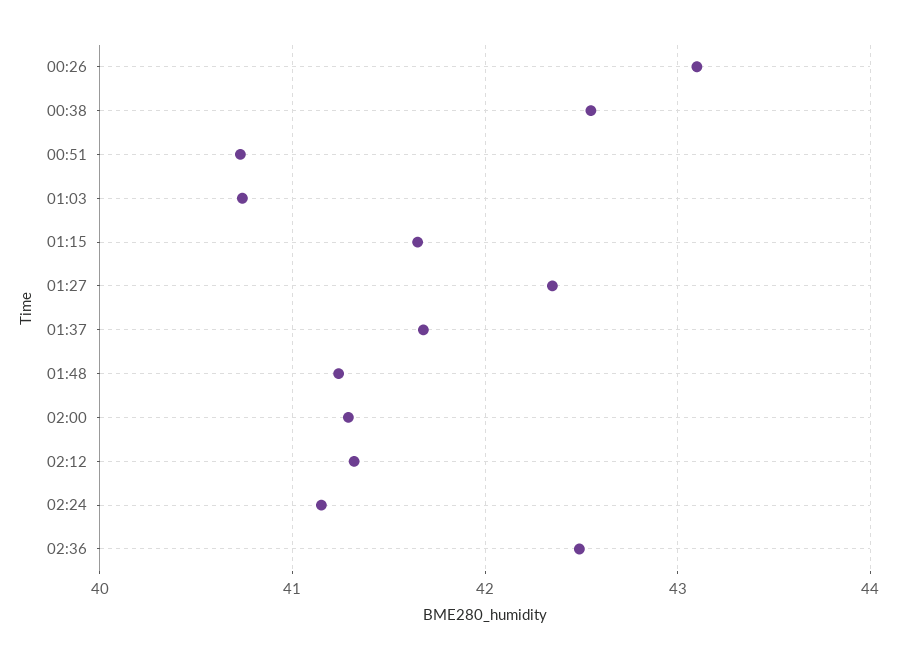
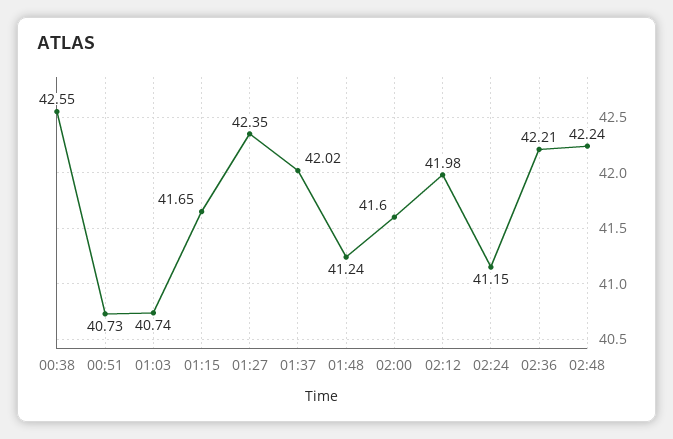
00:26: 43.1 -> none
01:37: 41.7 -> 42.02
02:00: 41.3 -> 41.6
02:12: 41.3 -> 41.98
02:36: 42.5 -> 42.21
02:48: none -> 42.24

